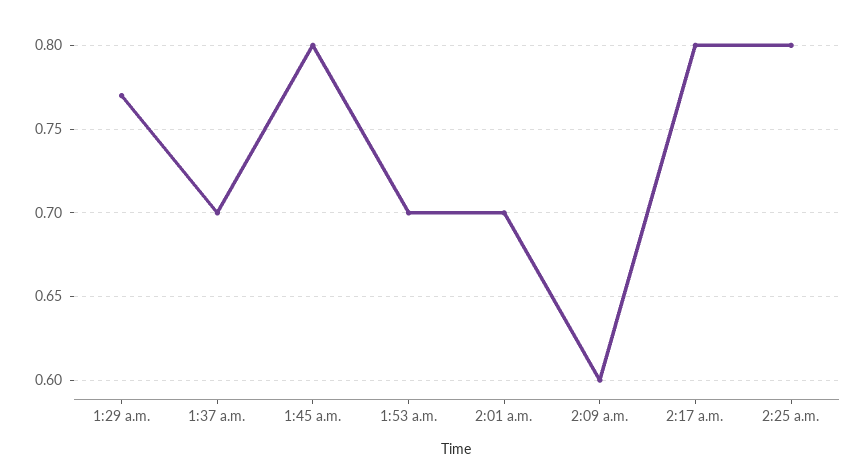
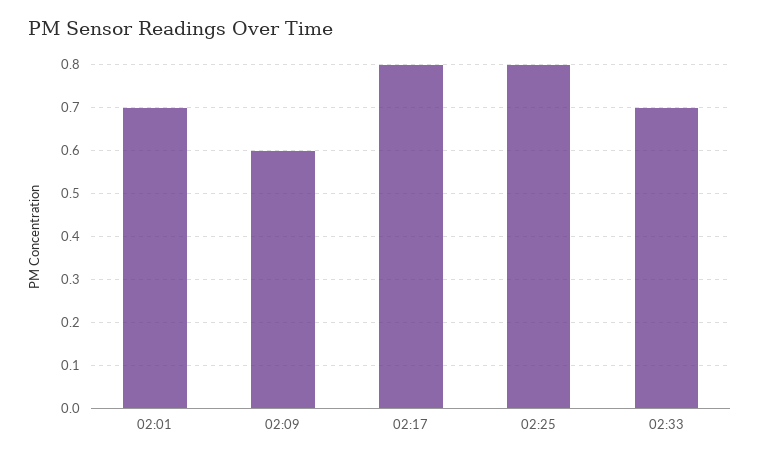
1:29 a.m.: 0.77 -> none
1:37 a.m.: 0.7 -> none
1:45 a.m.: 0.8 -> none
1:53 a.m.: 0.7 -> none
02:33: none -> 0.7

